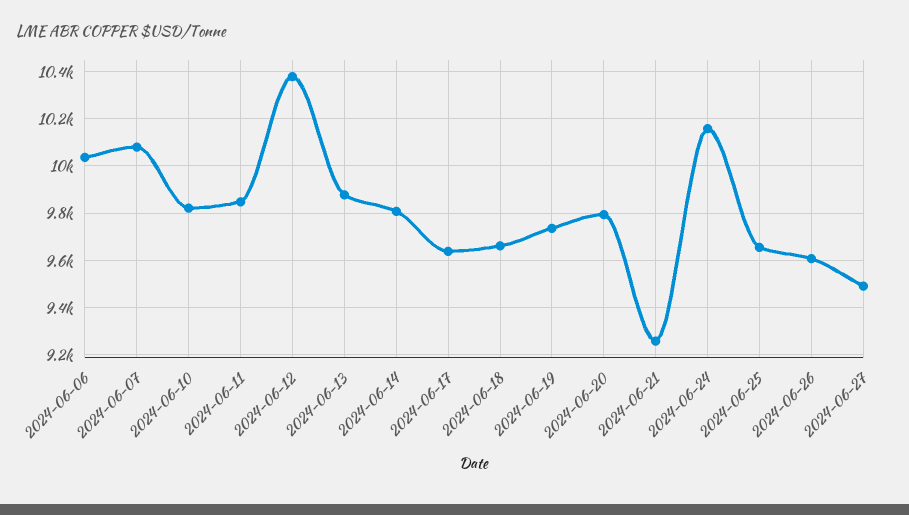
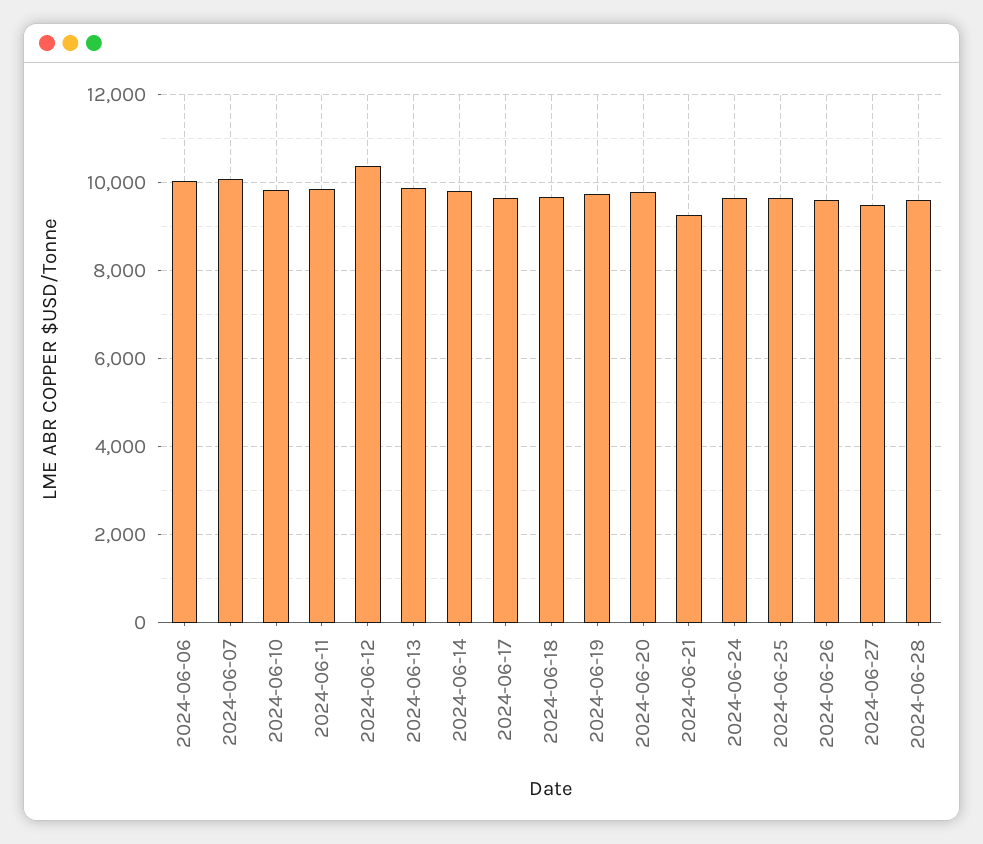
2024-06-24: 10150 -> 9600
2024-06-28: none -> 9600

